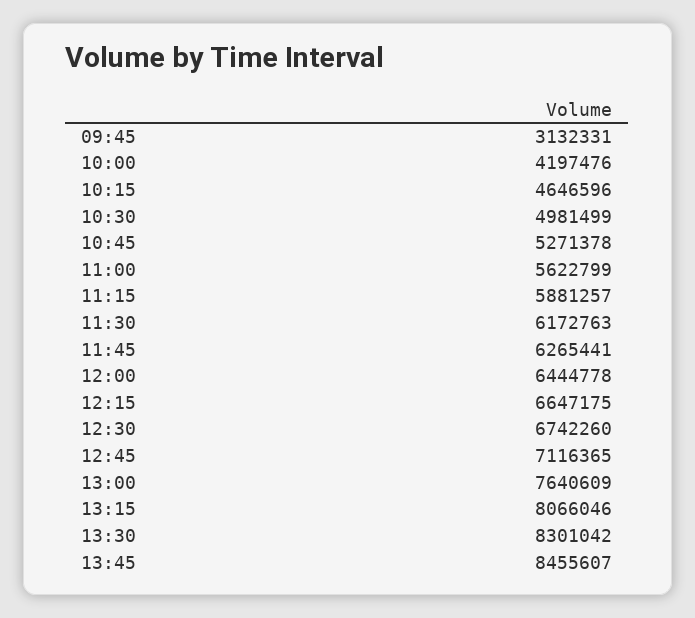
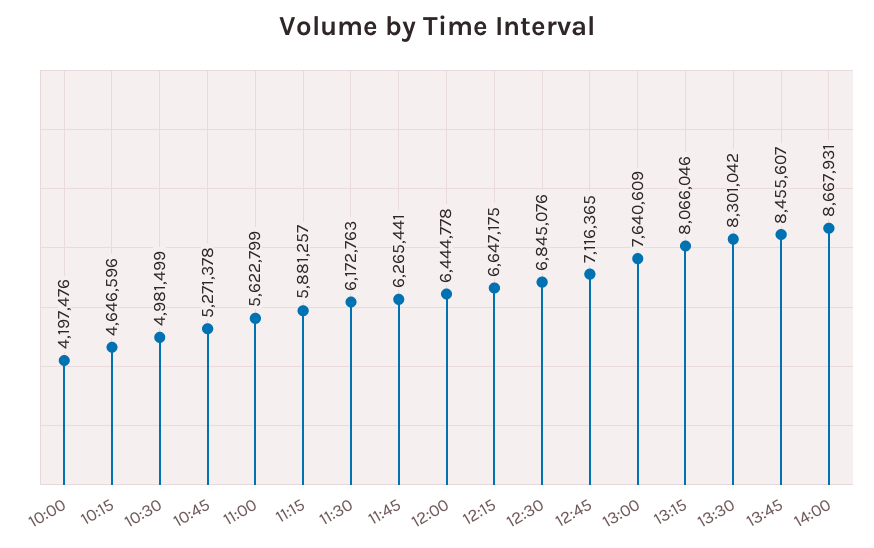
09:45: 3132331 -> none
12:30: 6742260 -> 6845076
14:00: none -> 8667931

